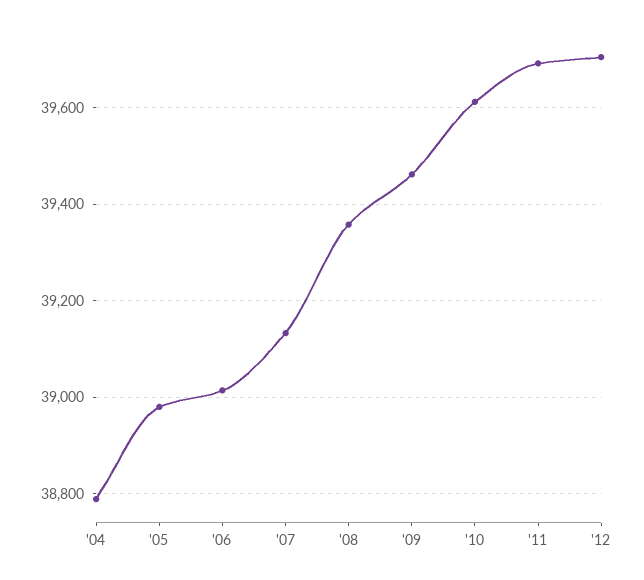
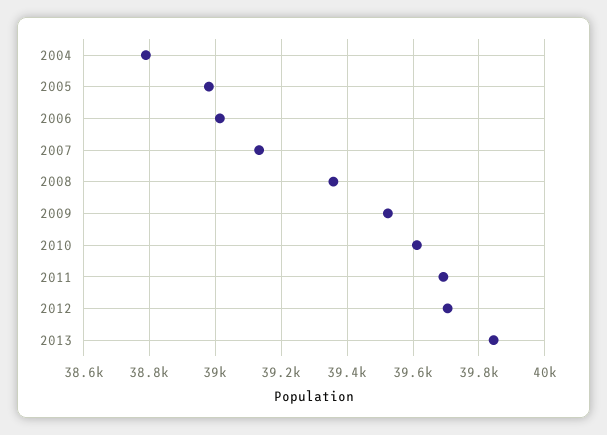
'09: 39460 -> 39520
2013: none -> 39840

